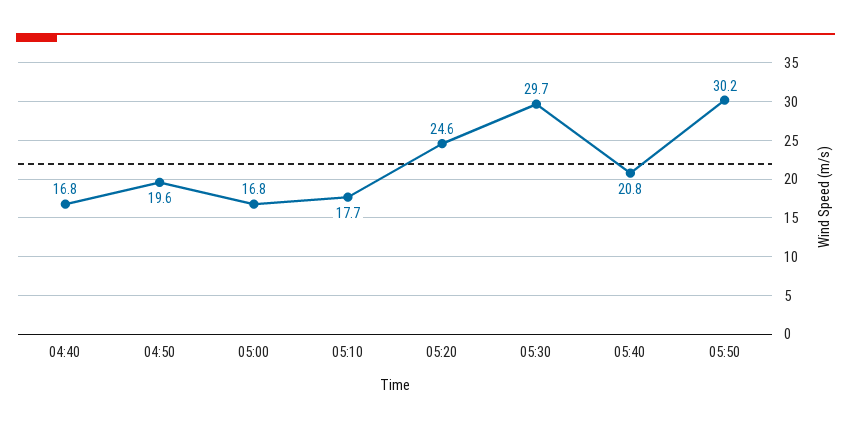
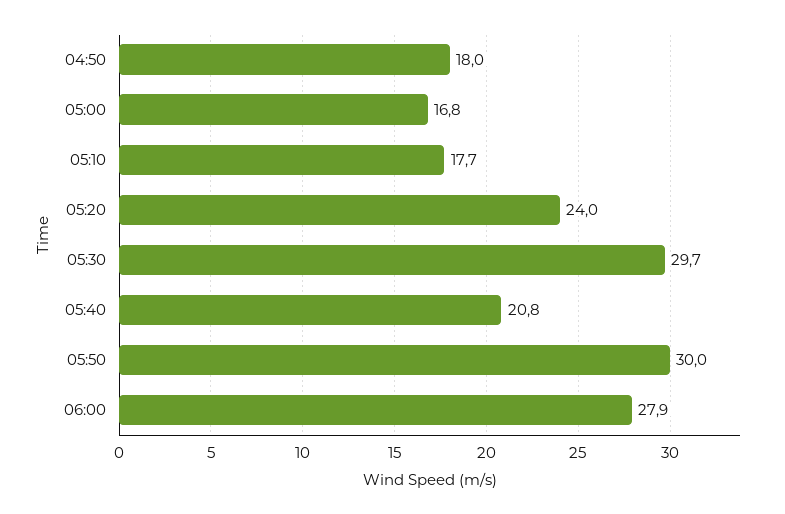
04:40: 16.8 -> none
04:50: 19.6 -> 18
05:20: 24.6 -> 24
05:50: 30.2 -> 30
06:00: none -> 27.9

